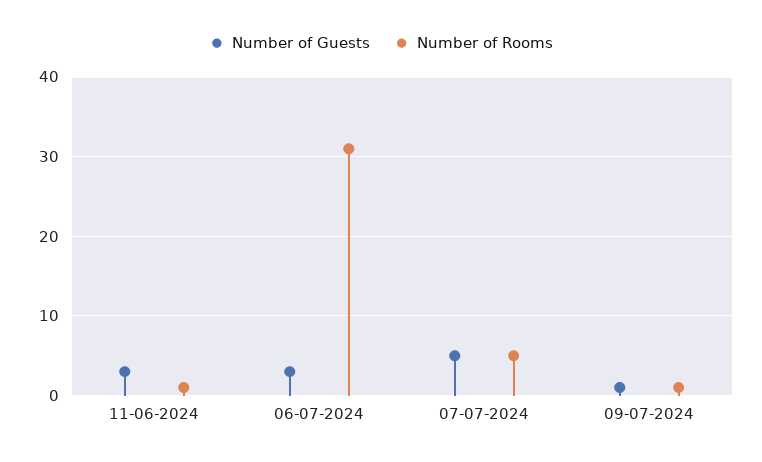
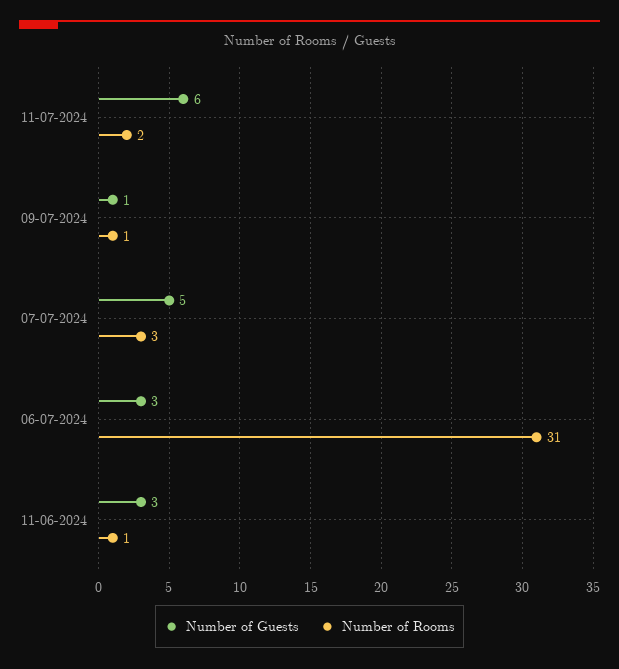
Number of Rooms, 07-07-2024: 5 -> 3
Number of Guests, 11-07-2024: none -> 6
Number of Rooms, 11-07-2024: none -> 2

